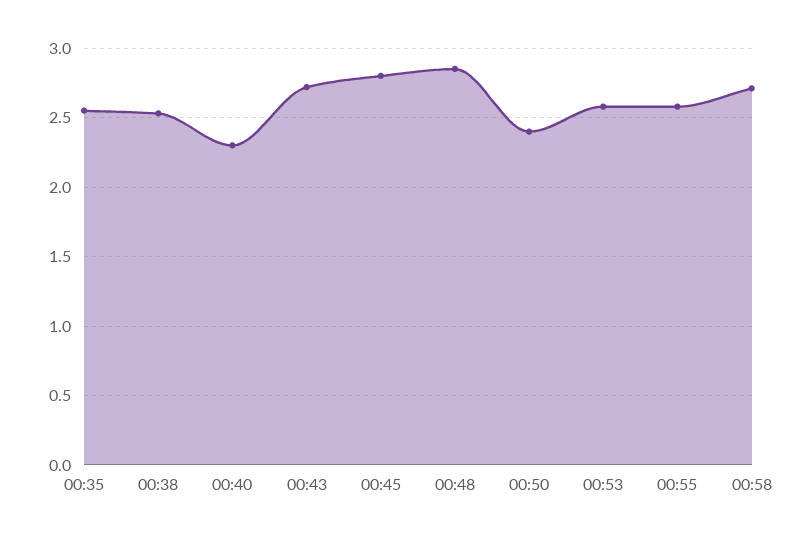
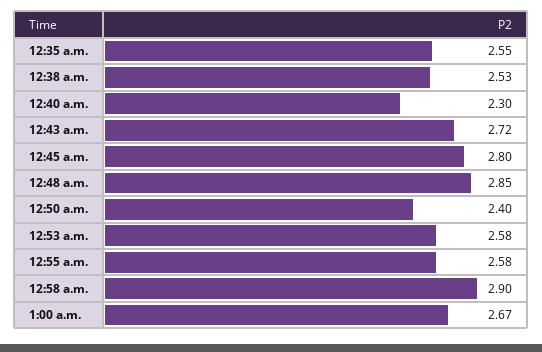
00:58: 2.7 -> 2.9
1:00 a.m.: none -> 2.67

